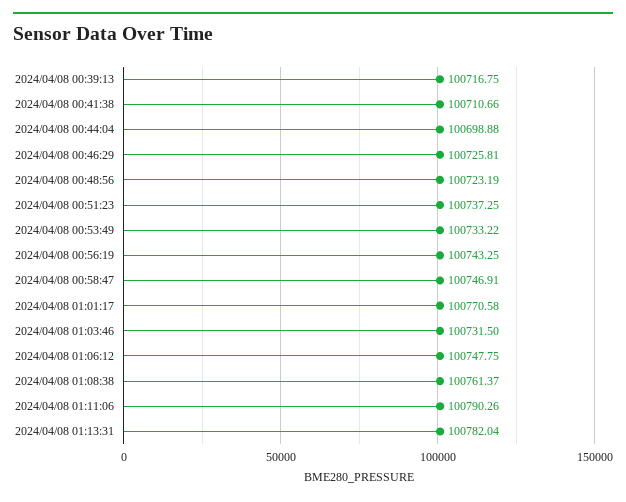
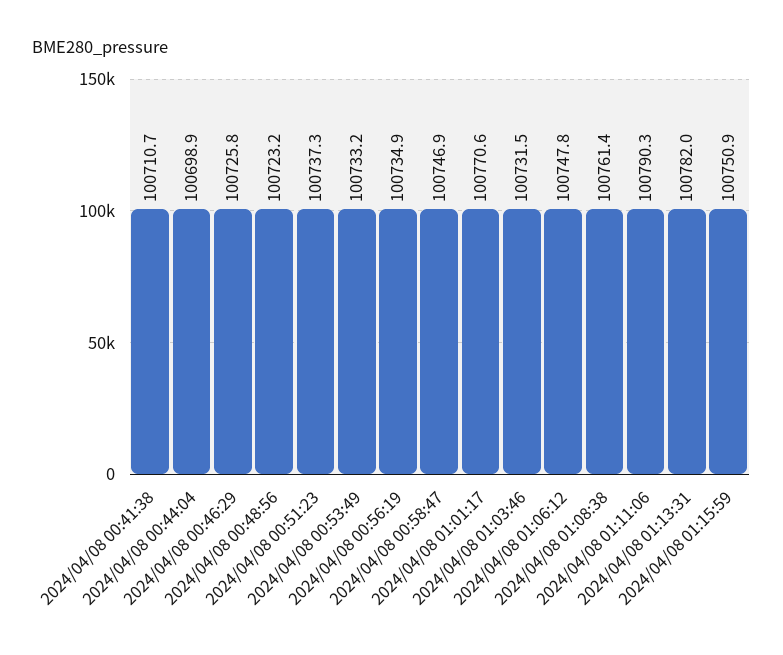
2024/04/08 00:39:13: 100716.75 -> none
2024/04/08 00:56:19: 100743.25 -> 100734.9
2024/04/08 01:15:59: none -> 100750.9

